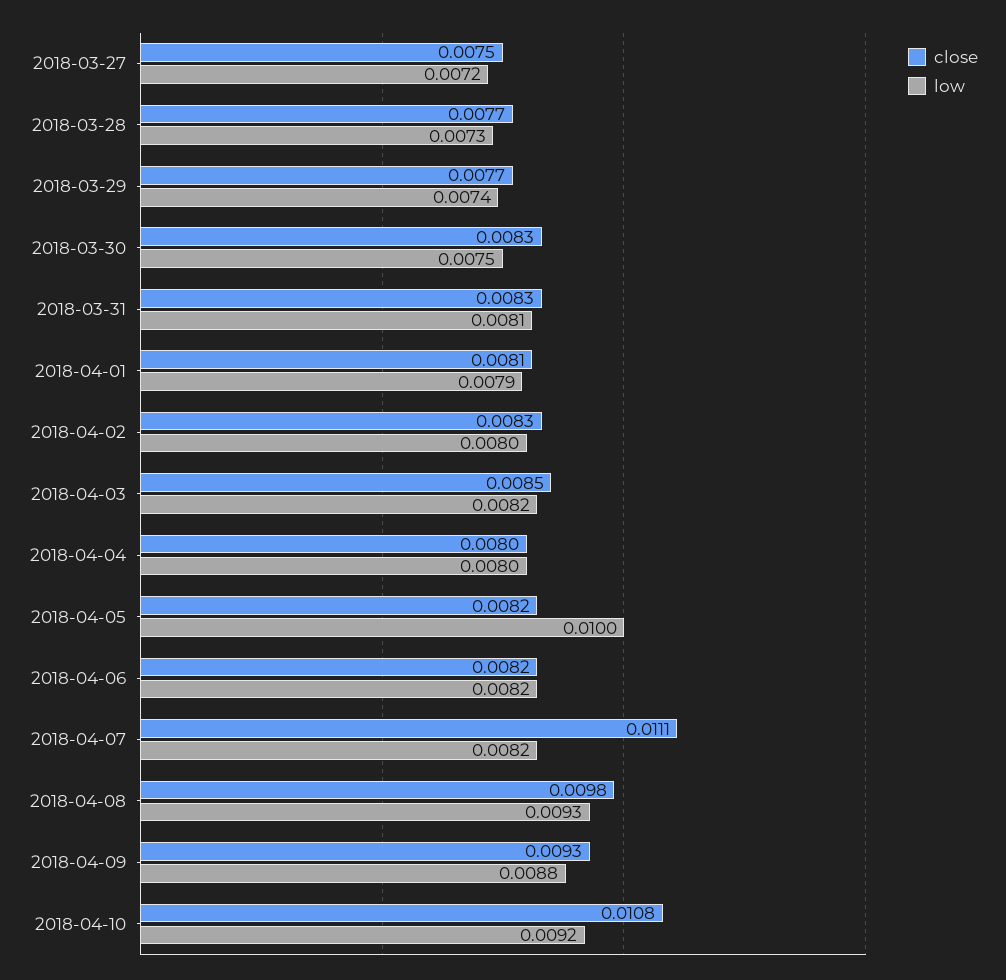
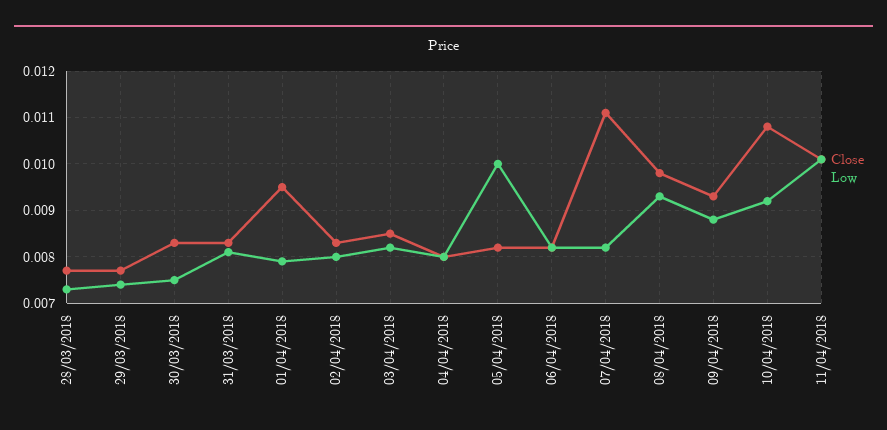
close, 2018-03-27: 0.0075 -> none
low, 2018-03-27: 0.0072 -> none
close, 2018-04-01: 0.0081 -> 0.0095
close, 11/04/2018: none -> 0.01
low, 11/04/2018: none -> 0.01

